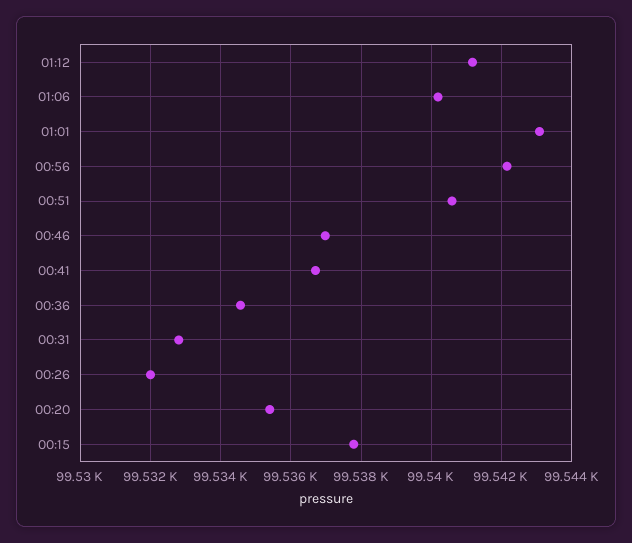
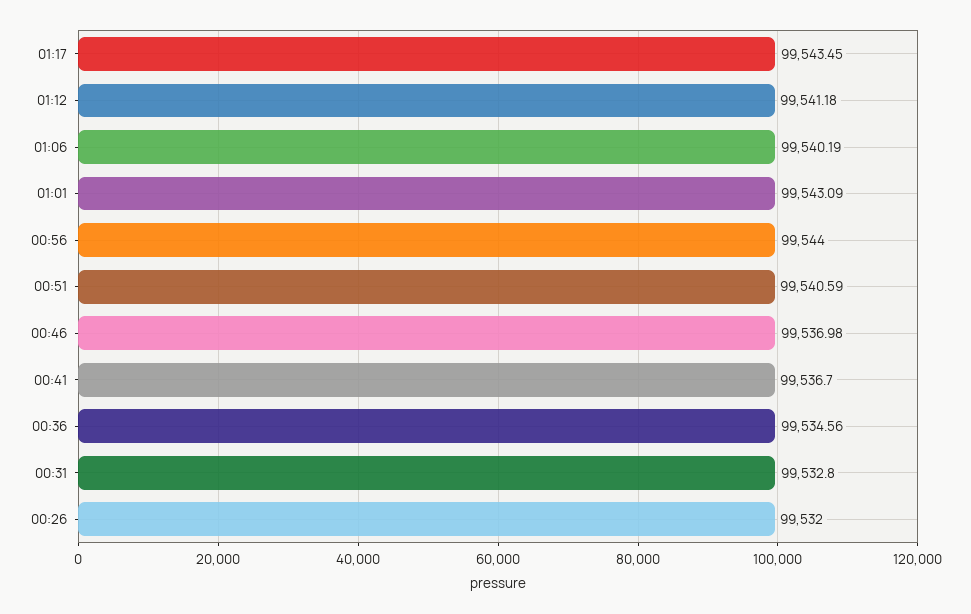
00:56: 99542.2 -> 99544
00:20: 99535.4 -> none
00:15: 99537.8 -> none
01:17: none -> 99543.45

